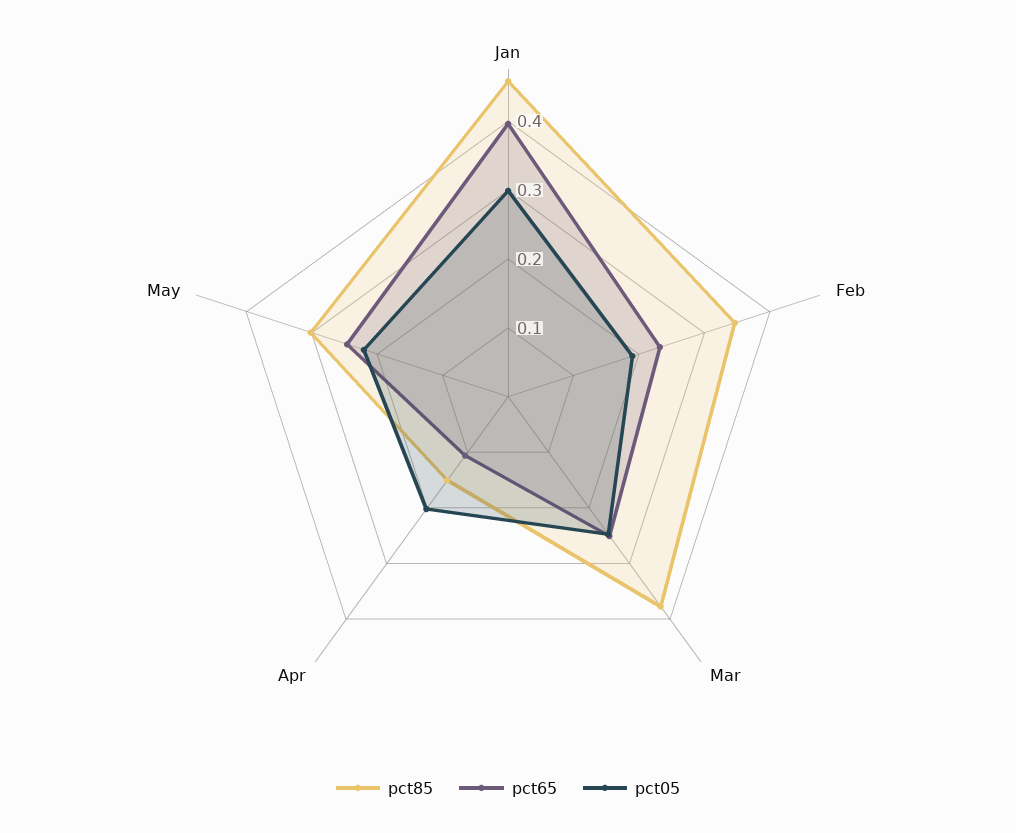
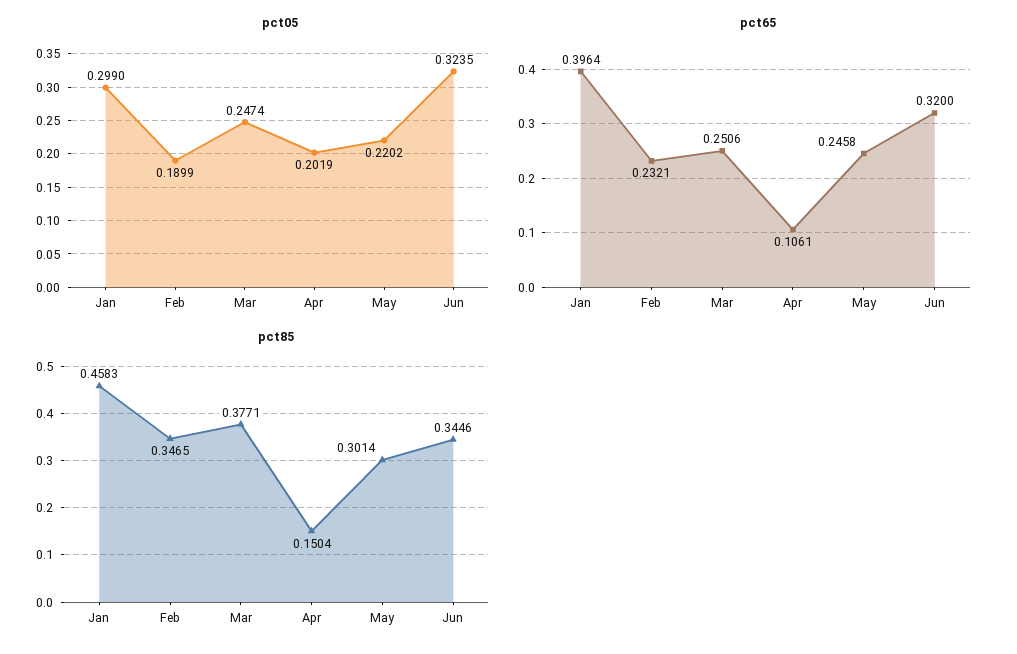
pct05, Jun: none -> 0.3235
pct65, Jun: none -> 0.32
pct85, Jun: none -> 0.3446

